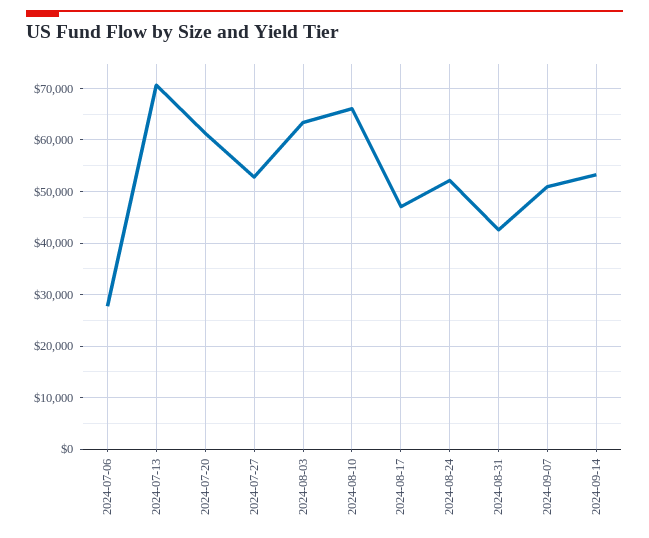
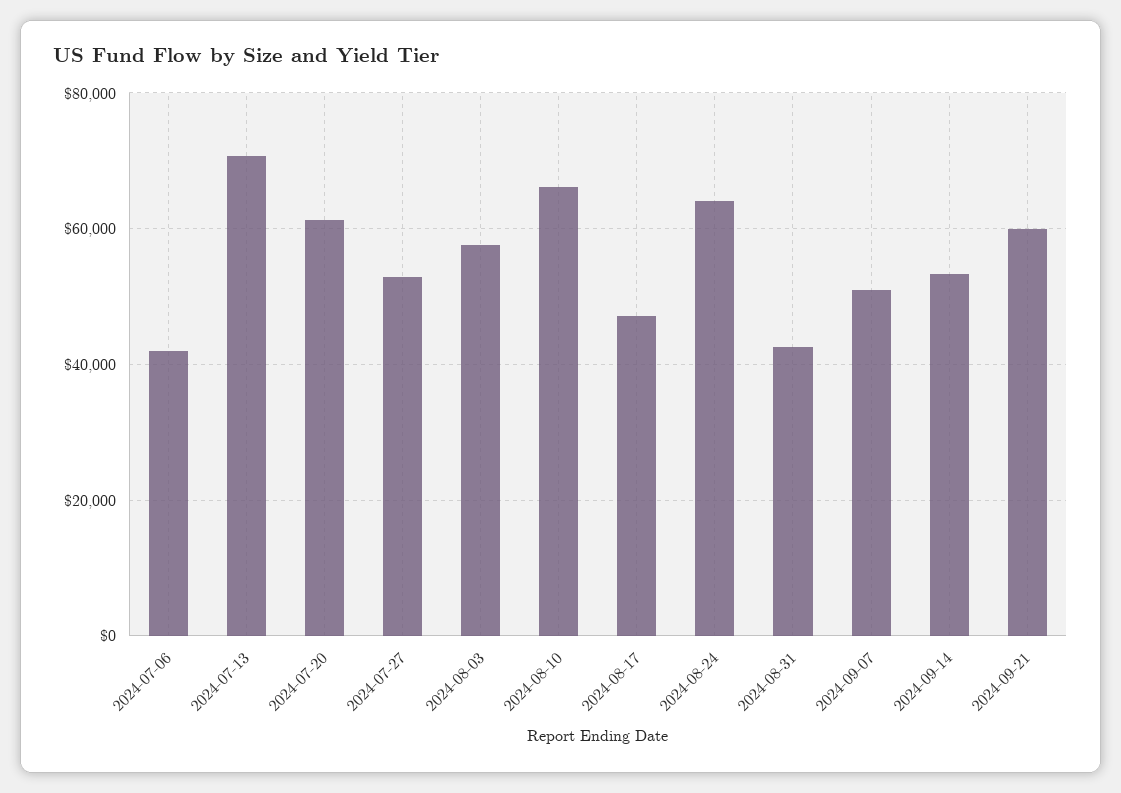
2024-07-06: 28000 -> 42000
2024-08-03: 64000 -> 58000
2024-08-24: 52000 -> 64000
2024-09-21: none -> 60000

